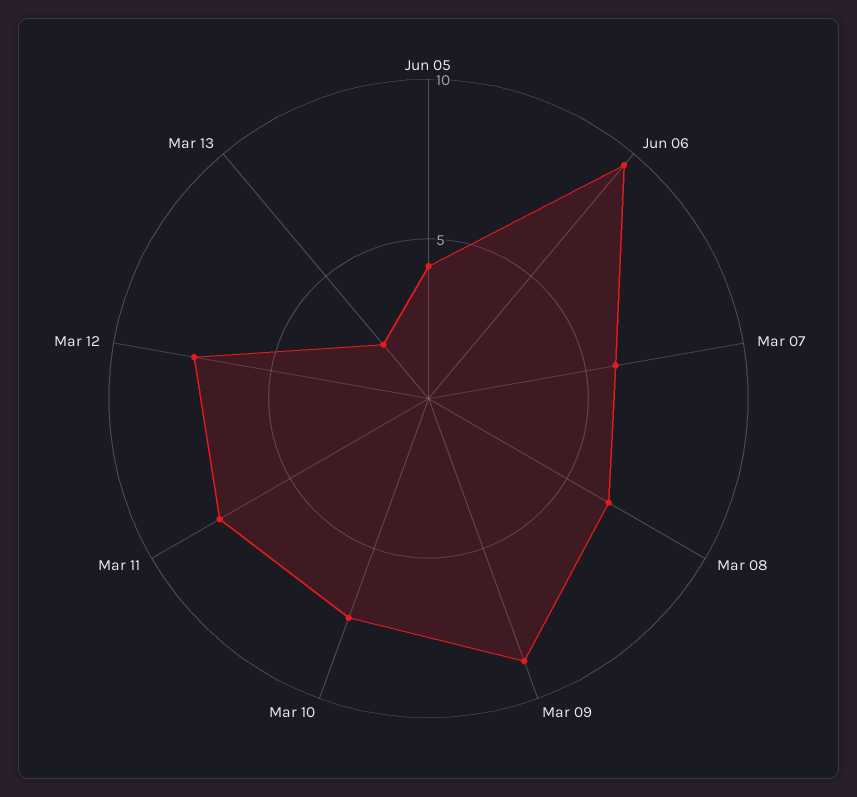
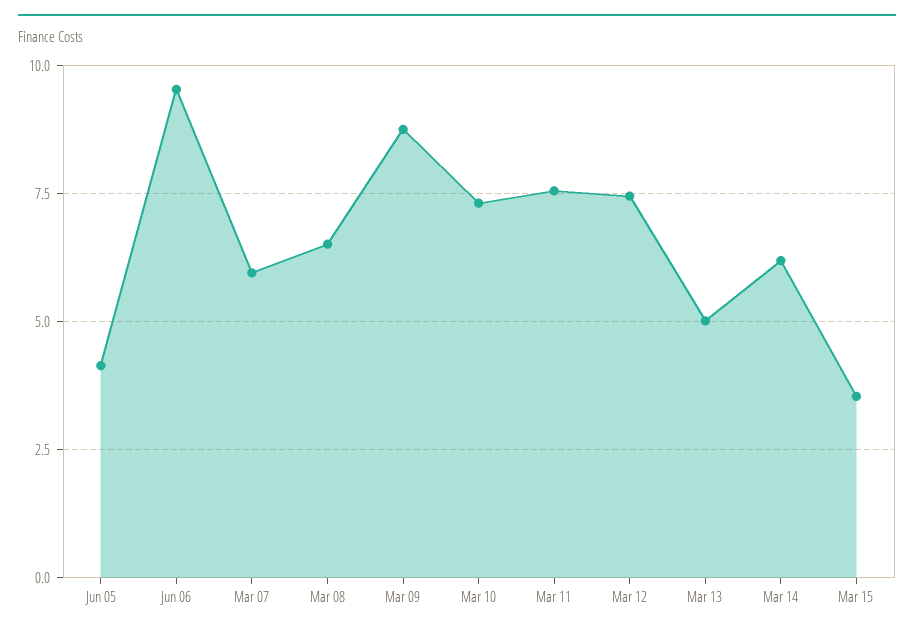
Mar 13: 2 -> 5
Mar 14: none -> 6.25
Mar 15: none -> 3.5

